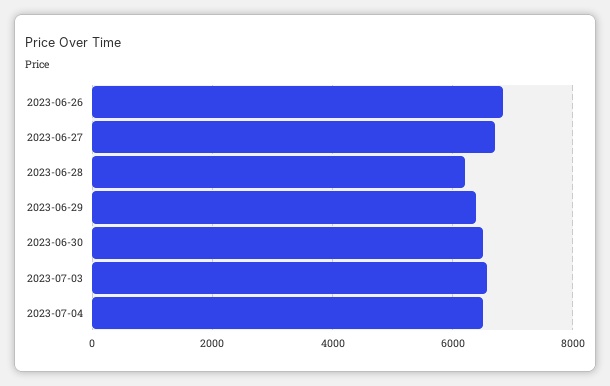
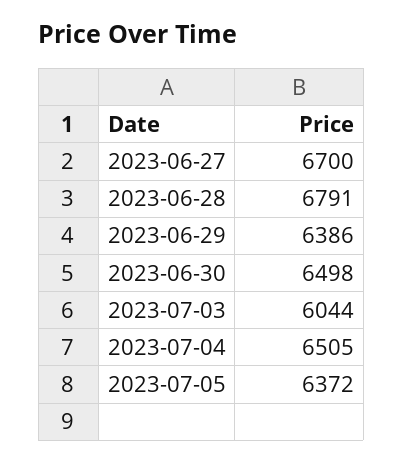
2023-06-26: 6800 -> none
2023-06-28: 6200 -> 6791
2023-07-03: 6600 -> 6044
2023-07-05: none -> 6372

